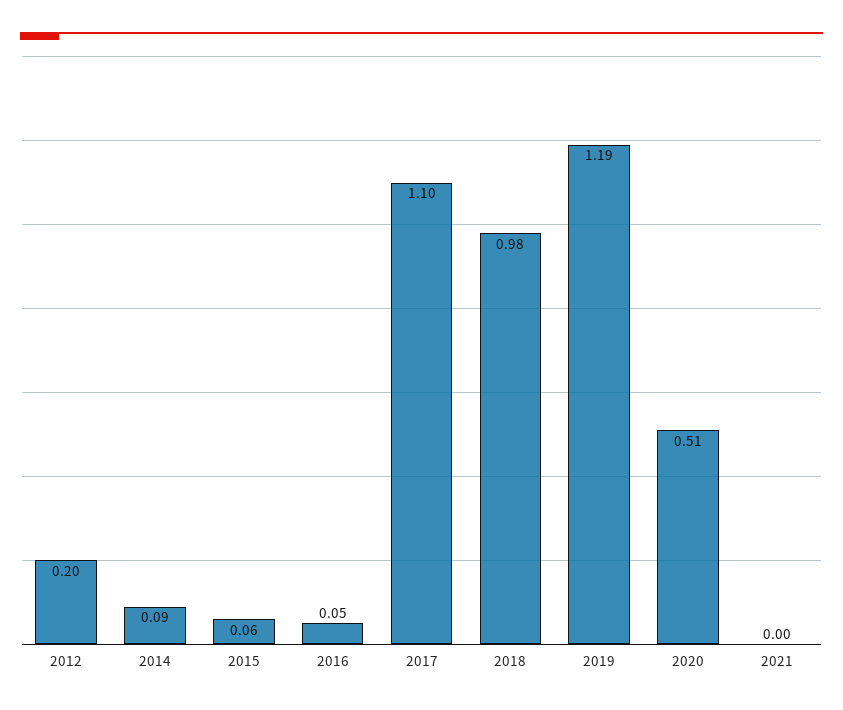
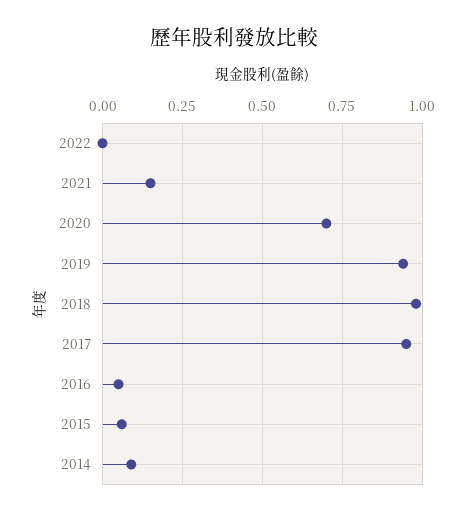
2012: 0.2 -> none
2017: 1.1 -> 0.95
2019: 1.19 -> 0.95
2020: 0.51 -> 0.7
2021: 0 -> 0.15
2022: none -> 0

